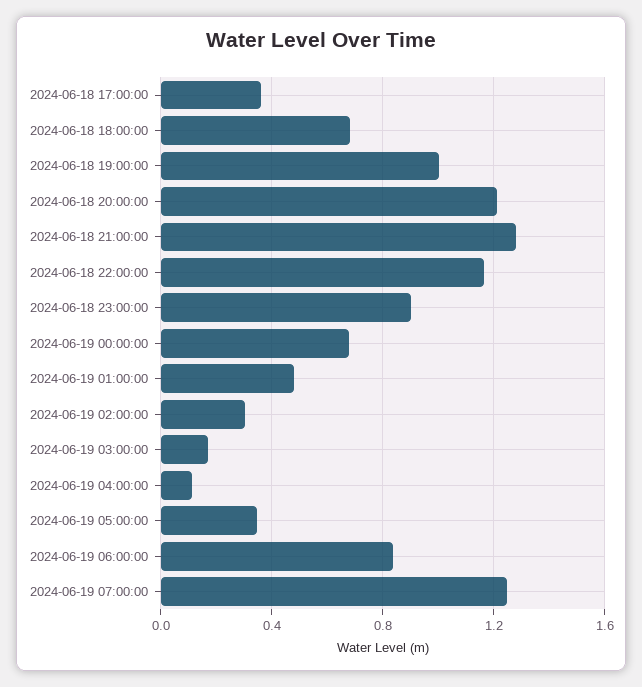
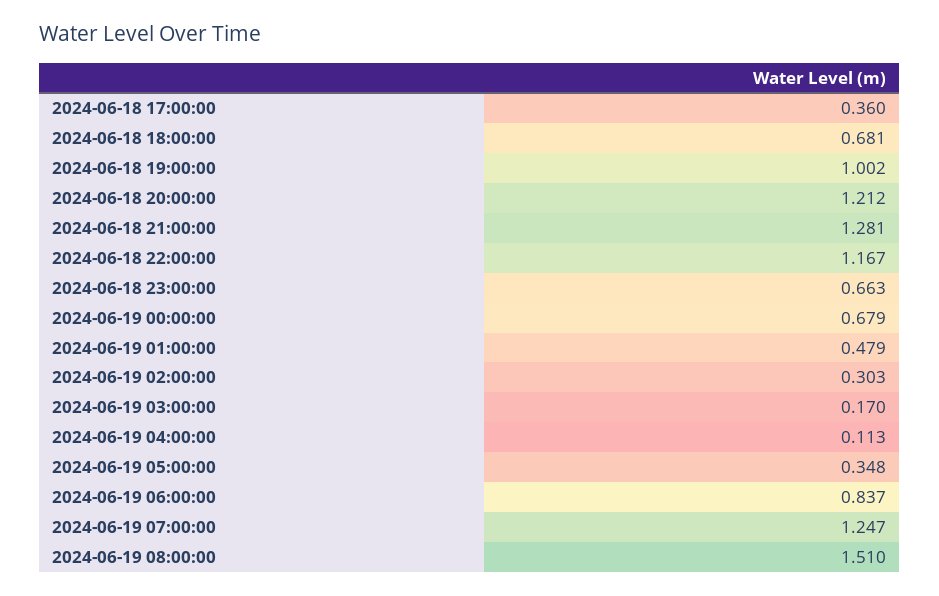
2024-06-18 23:00:00: 0.9 -> 0.663
2024-06-19 08:00:00: none -> 1.51

